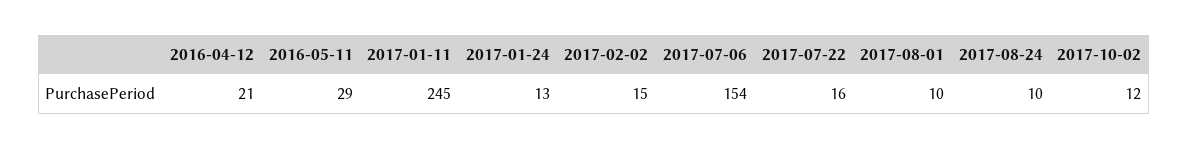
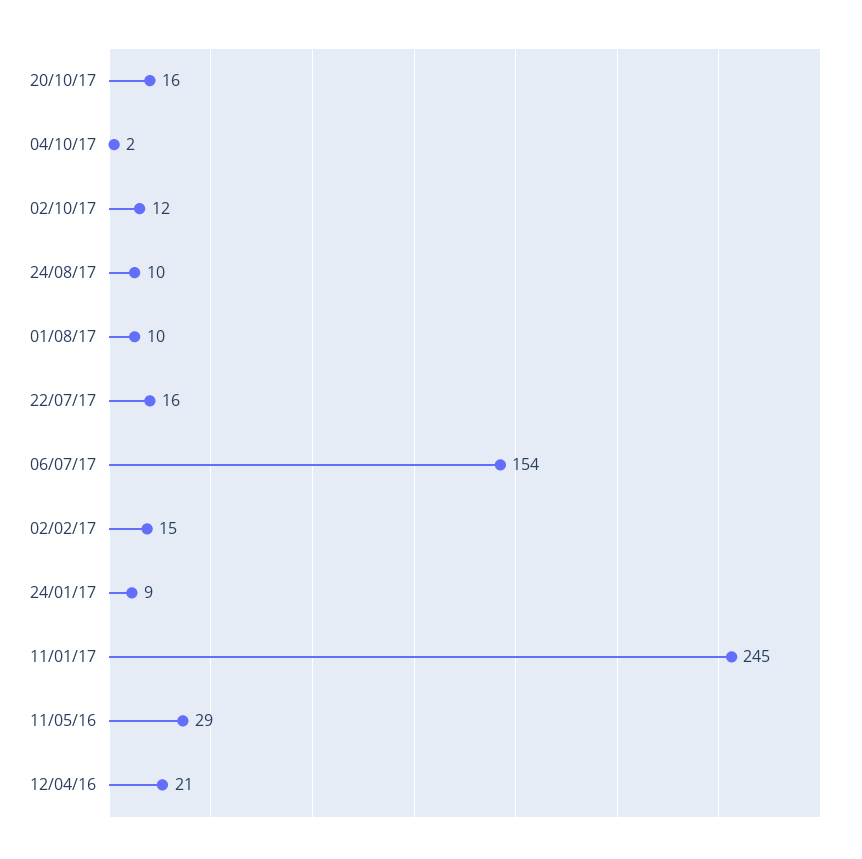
2017-01-24: 13 -> 9
20/10/17: none -> 16
04/10/17: none -> 2

